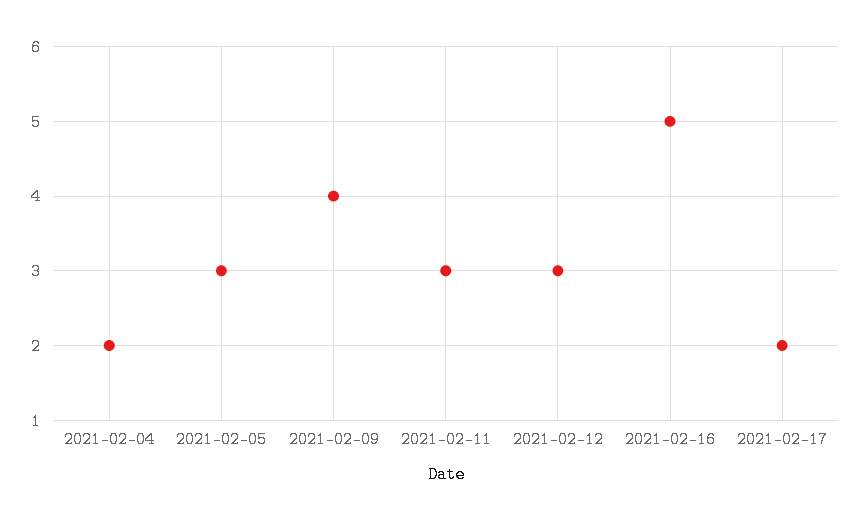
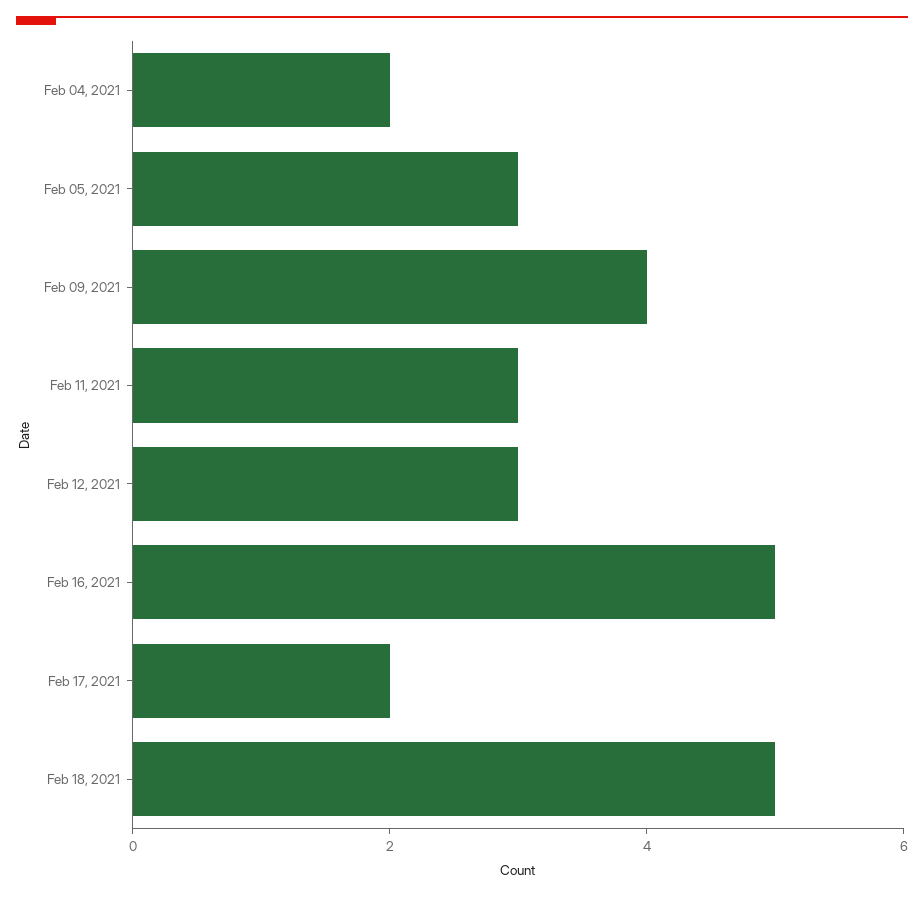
Feb 18, 2021: none -> 5

